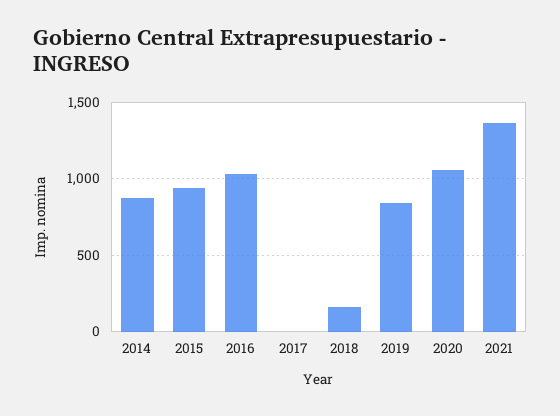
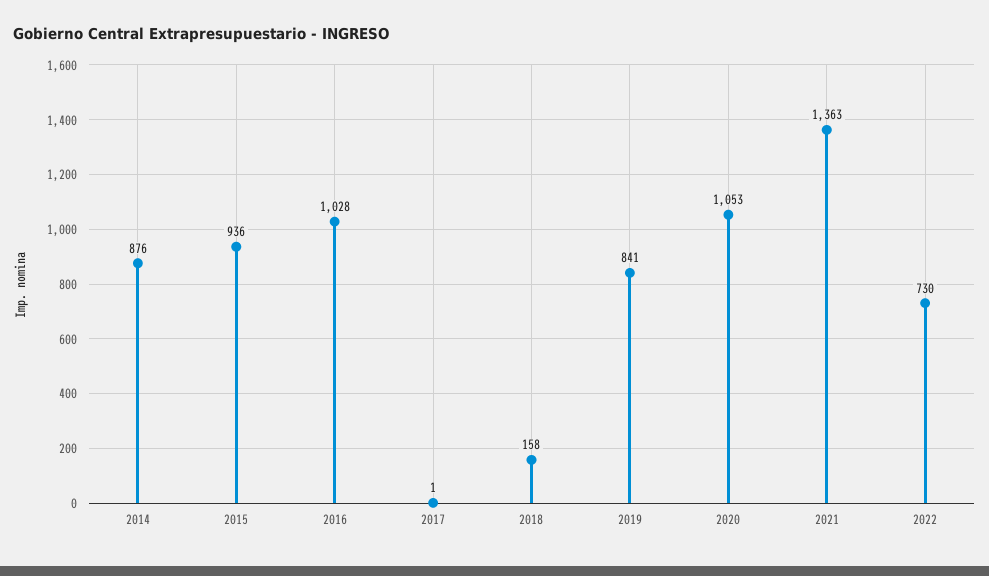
2022: none -> 730

